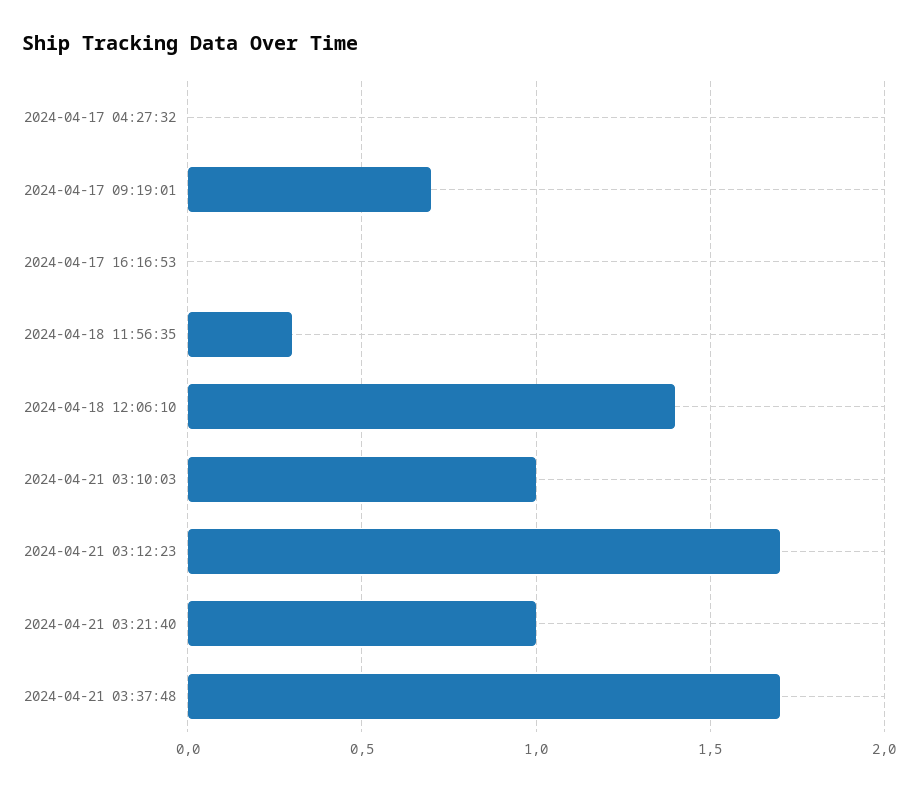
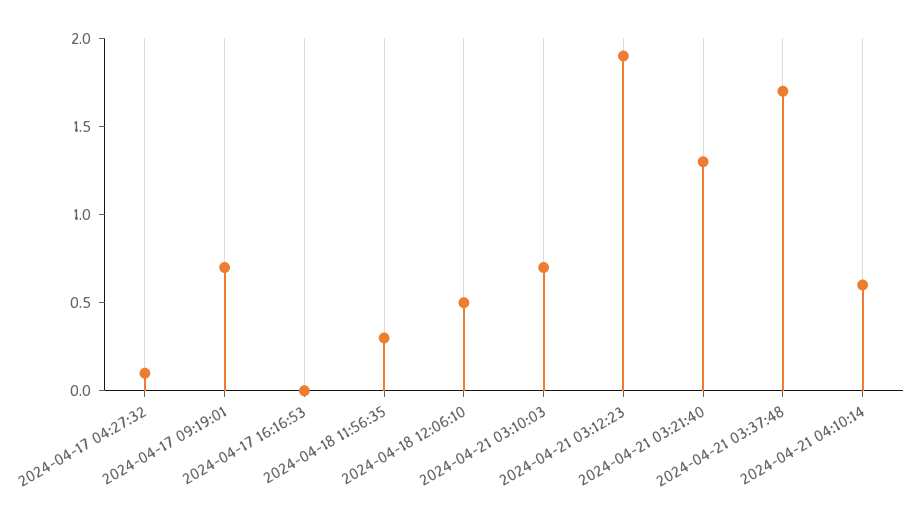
2024-04-17 04:27:32: 0 -> 0.1
2024-04-18 12:06:10: 1.4 -> 0.5
2024-04-21 03:10:03: 1 -> 0.7
2024-04-21 03:12:23: 1.7 -> 1.9
2024-04-21 03:21:40: 1 -> 1.3
2024-04-21 04:10:14: none -> 0.6

